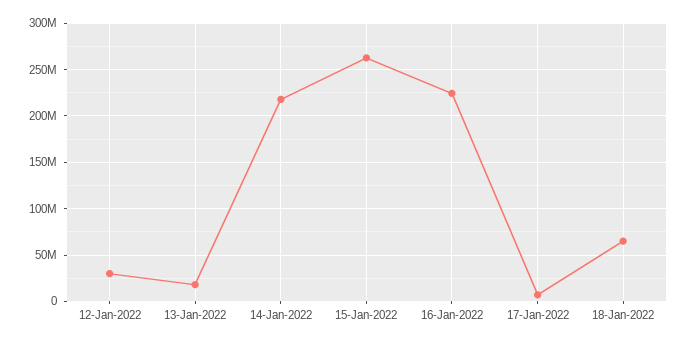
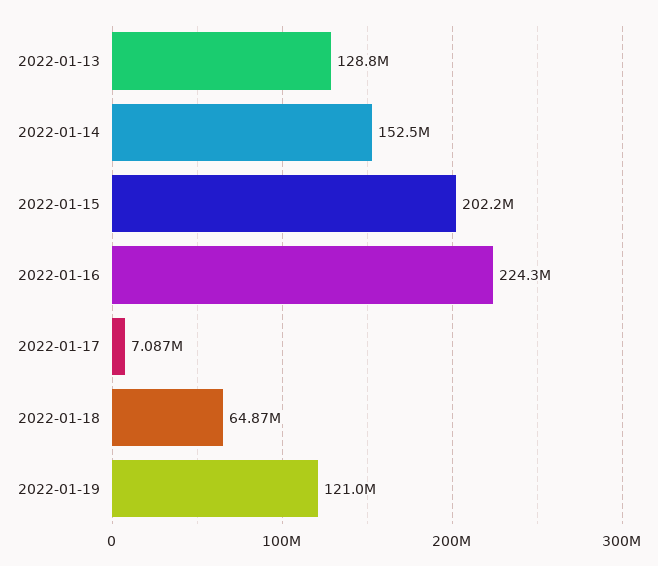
12-Jan-2022: 30000000 -> none
13-Jan-2022: 20000000 -> 128800000
14-Jan-2022: 220000000 -> 152500000
15-Jan-2022: 260000000 -> 202200000
2022-01-19: none -> 121000000

